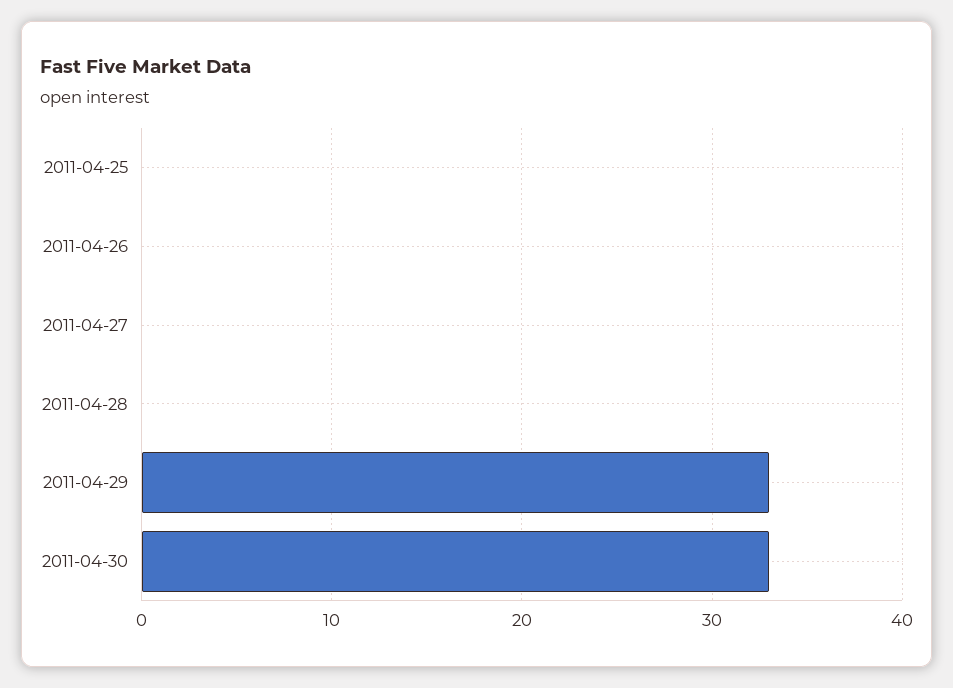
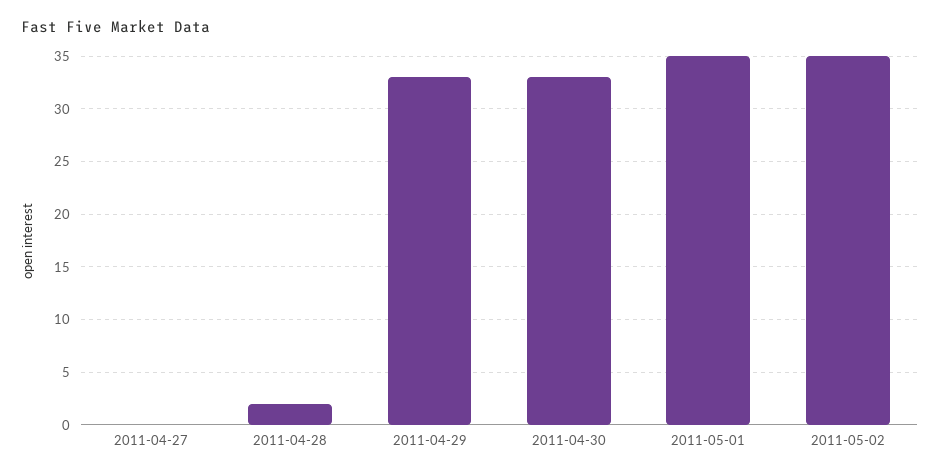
2011-04-25: 0 -> none
2011-04-26: 0 -> none
2011-04-28: 0 -> 2
2011-05-01: none -> 35
2011-05-02: none -> 35

